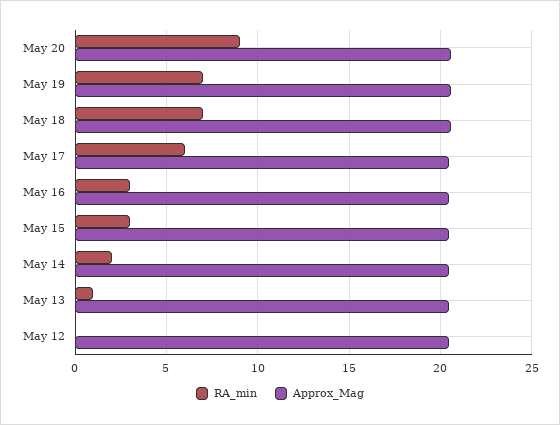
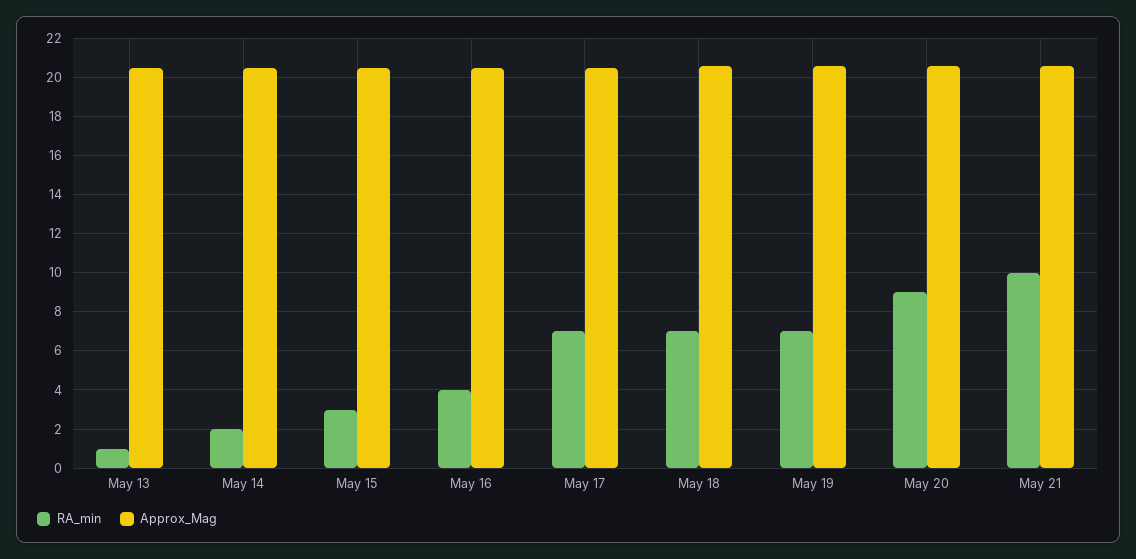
RA_min, May 17: 6 -> 7
RA_min, May 16: 3 -> 4
RA_min, May 12: 0 -> none
Approx_Mag, May 12: 20.5 -> none
RA_min, May 21: none -> 10
Approx_Mag, May 21: none -> 20.5

